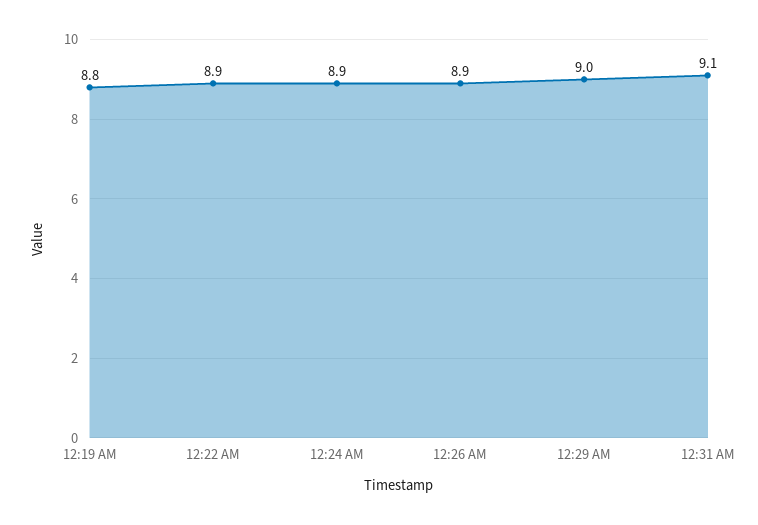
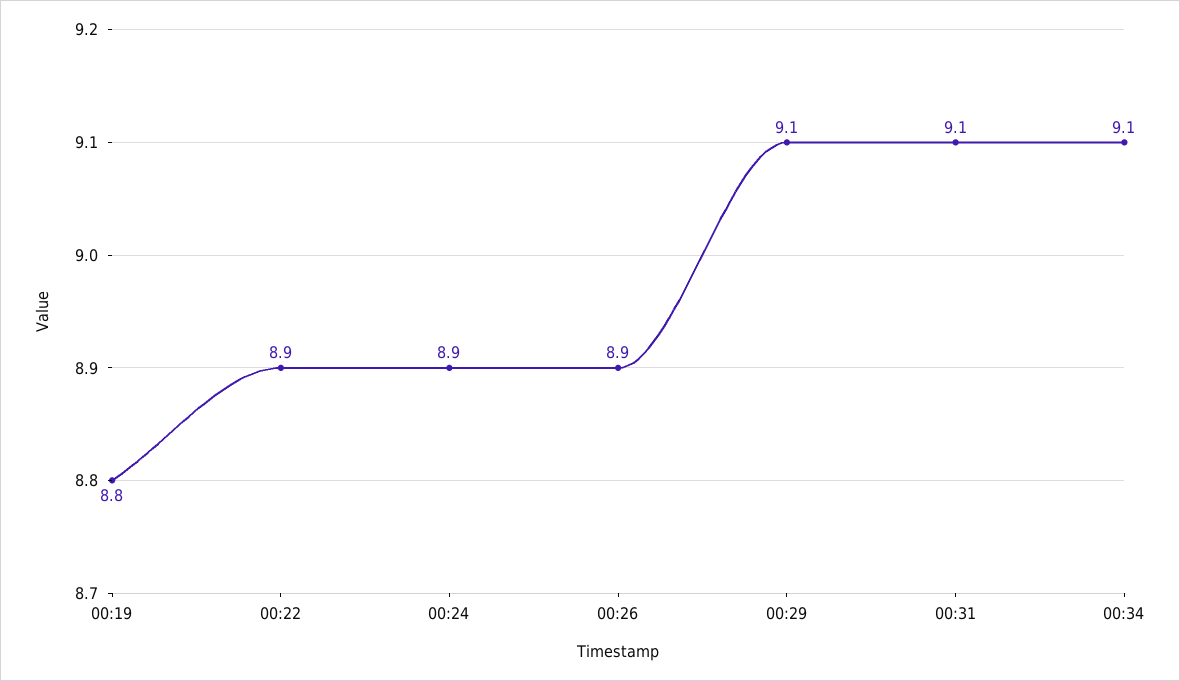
12:29 AM: 9 -> 9.1
00:34: none -> 9.1

